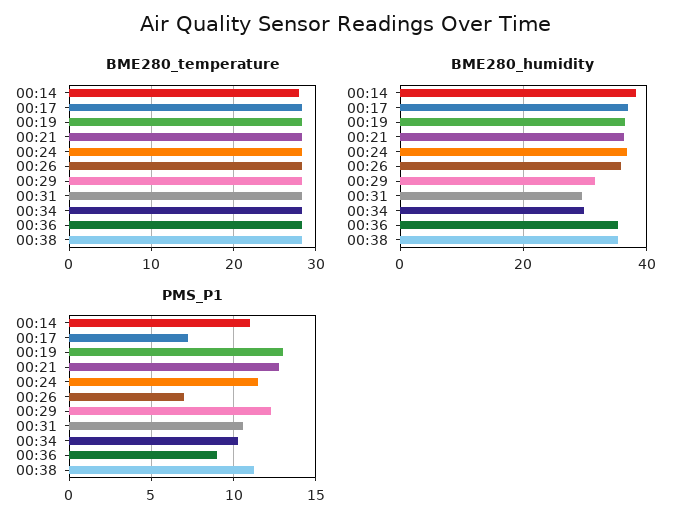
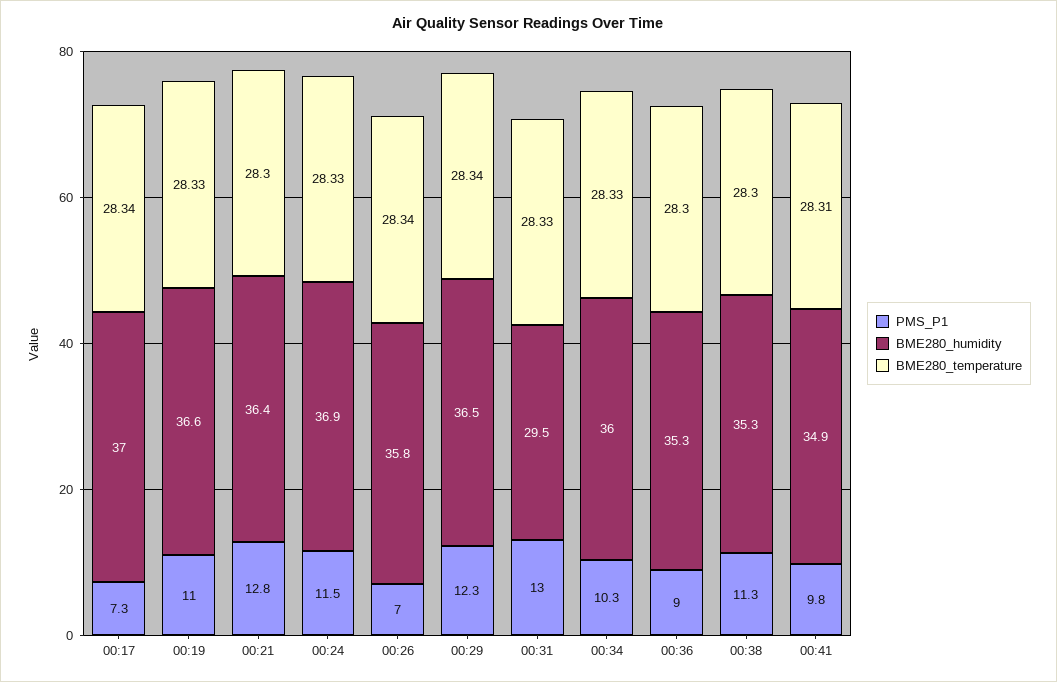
BME280_temperature, 00:14: 28 -> none
BME280_humidity, 00:14: 38 -> none
BME280_humidity, 00:29: 32 -> 36.5
BME280_humidity, 00:34: 30 -> 36
PMS_P1, 00:14: 11 -> none
PMS_P1, 00:19: 13 -> 11
PMS_P1, 00:31: 10.5 -> 13
PMS_P1, 00:41: none -> 9.8
BME280_humidity, 00:41: none -> 34.9
BME280_temperature, 00:41: none -> 28.31

